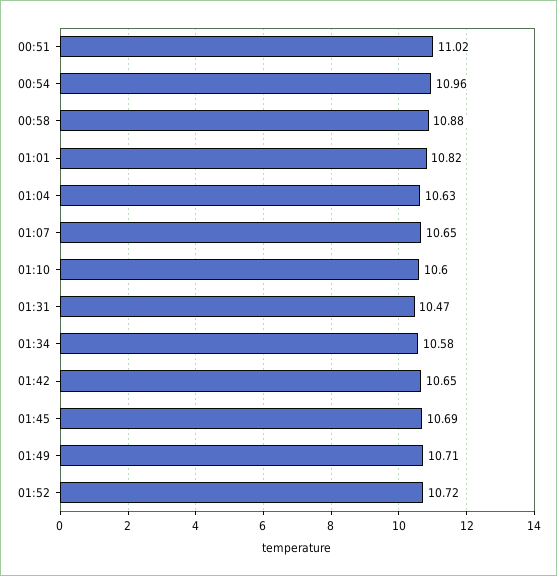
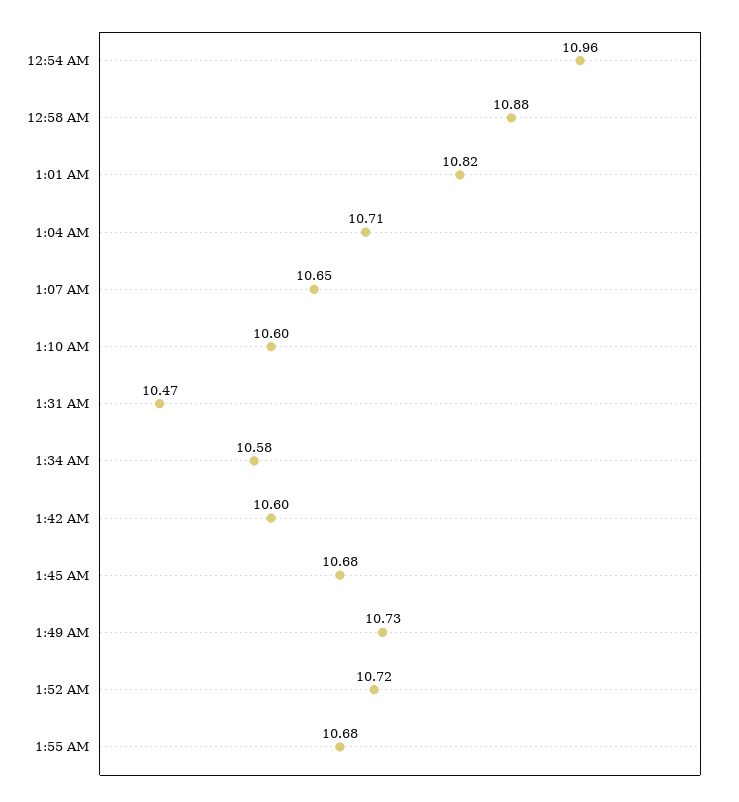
00:51: 11.02 -> none
01:04: 10.63 -> 10.71
01:42: 10.65 -> 10.6
01:45: 10.69 -> 10.68
01:49: 10.71 -> 10.73
1:55 AM: none -> 10.68

